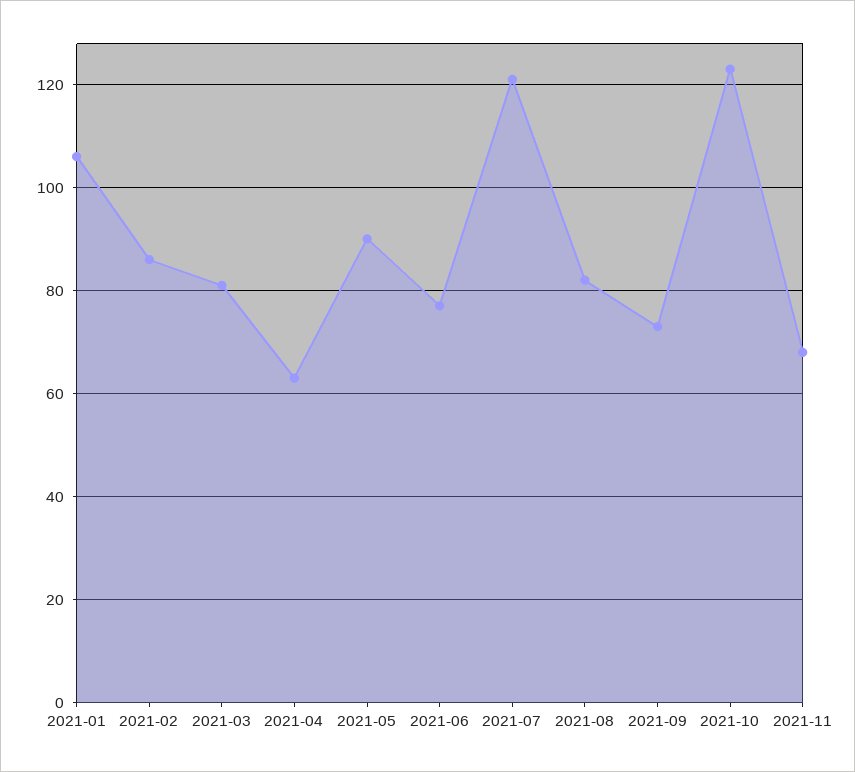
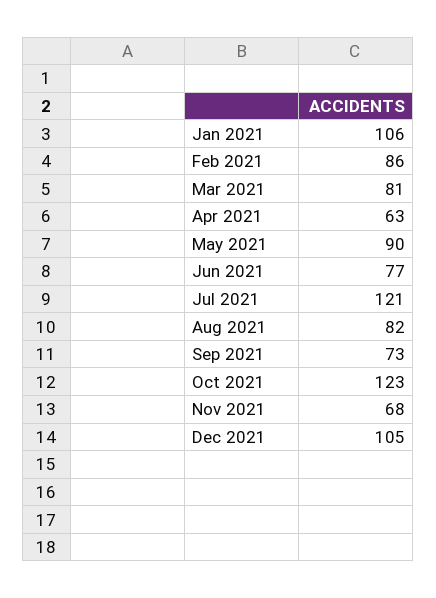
Dec 2021: none -> 105

